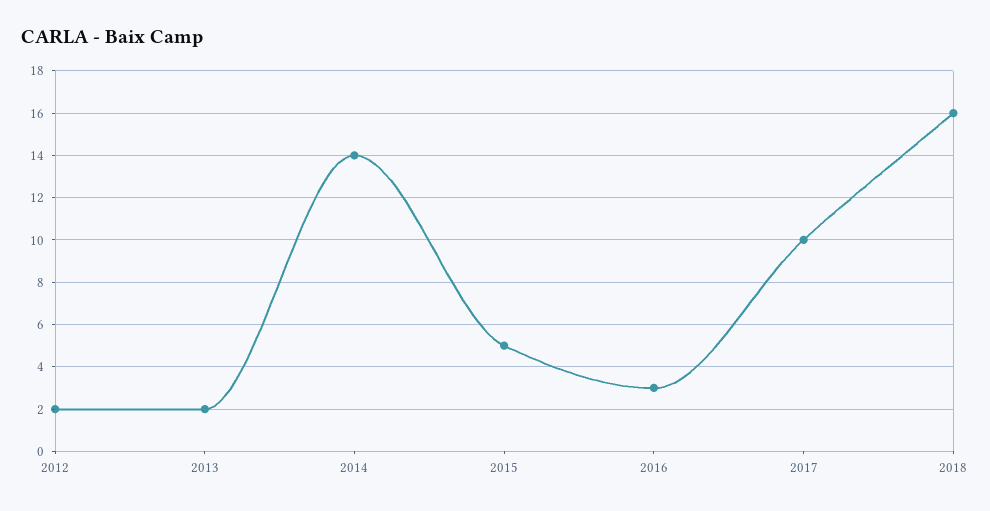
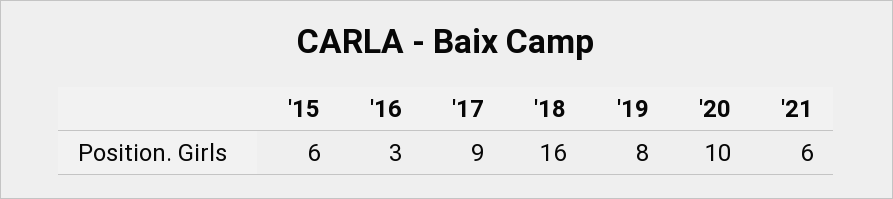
2012: 2 -> none
2013: 2 -> none
2014: 14 -> none
2015: 5 -> 6
2017: 10 -> 9
'19: none -> 8
'20: none -> 10
'21: none -> 6

